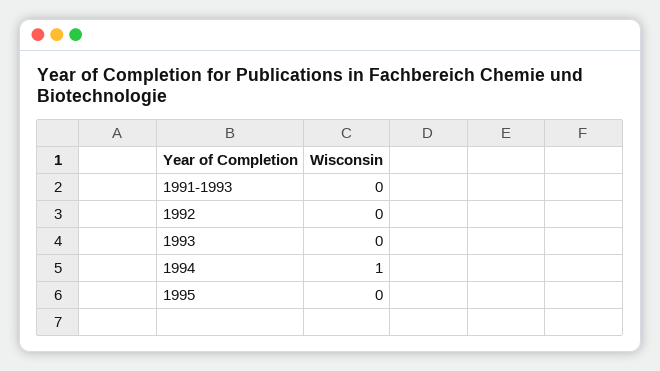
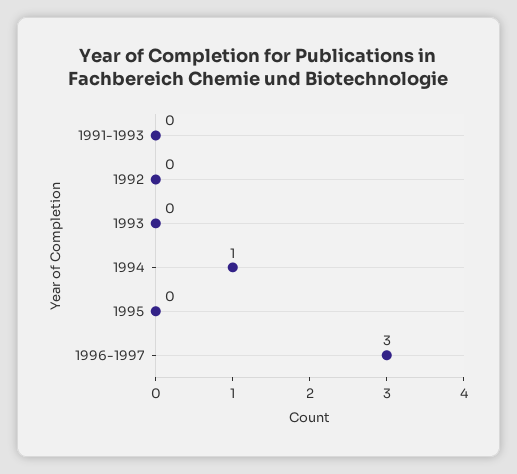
1996-1997: none -> 3

